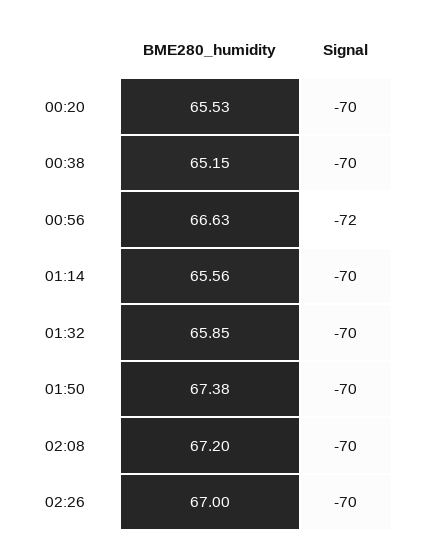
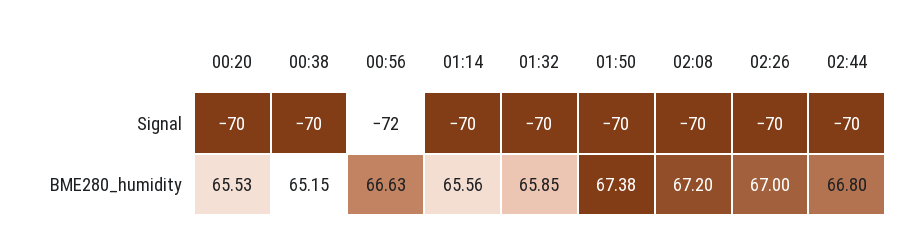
Signal, 02:44: none -> -70
BME280_humidity, 02:44: none -> 66.8

